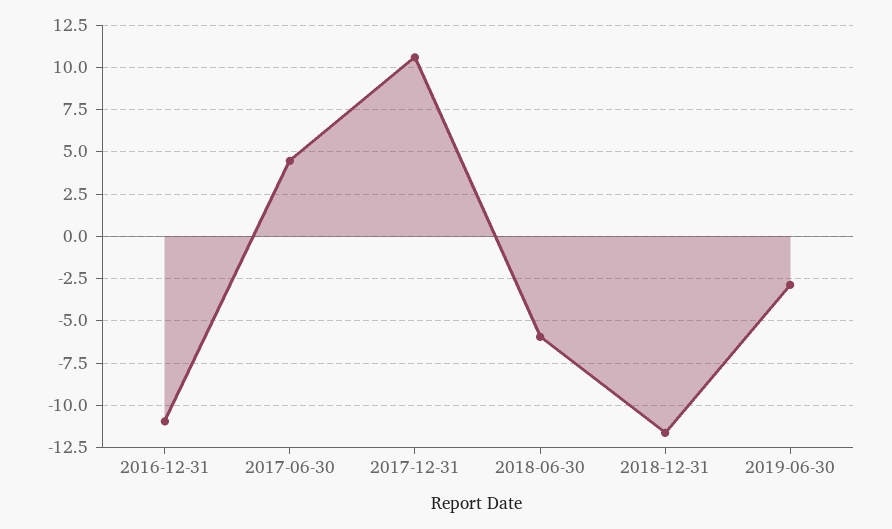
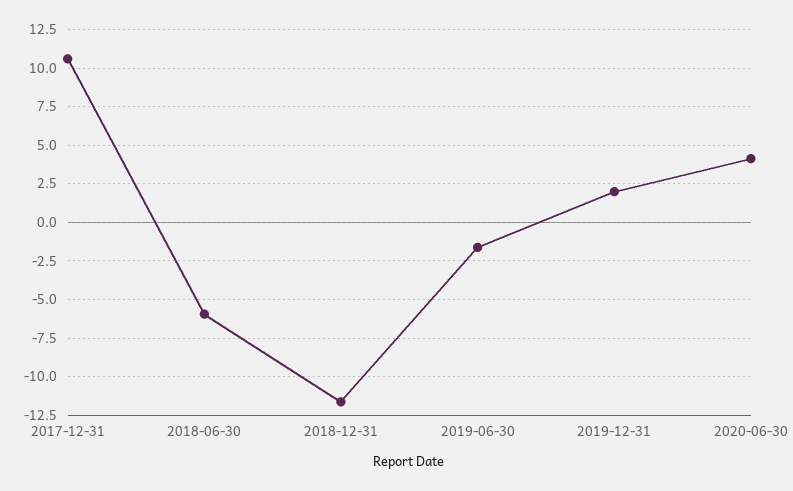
2016-12-31: -11 -> none
2017-06-30: 4.5 -> none
2019-06-30: -3 -> -1.5
2019-12-31: none -> 2
2020-06-30: none -> 4

